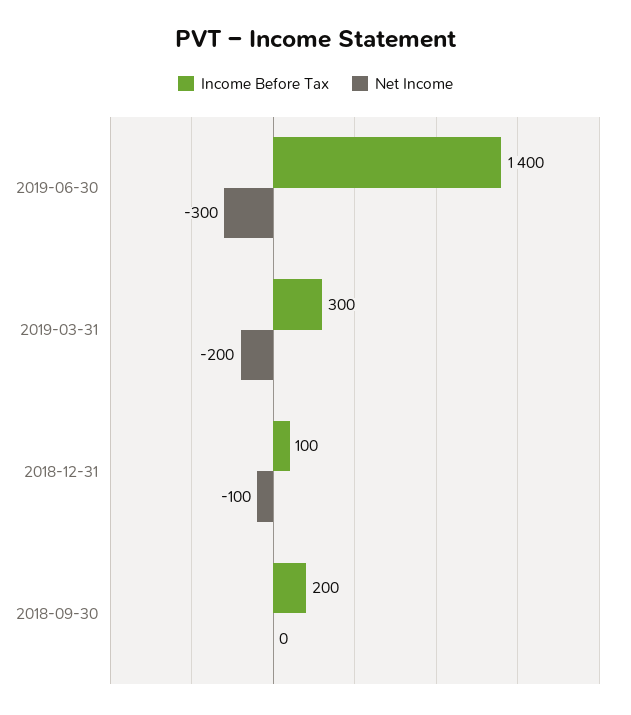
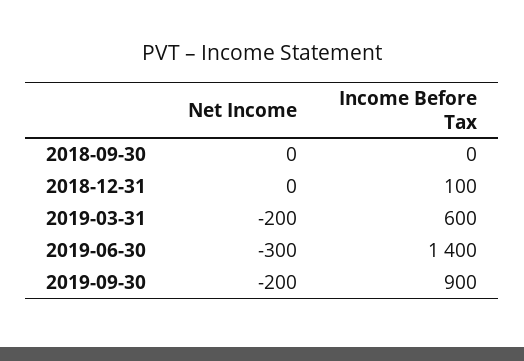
Income Before Tax, 2019-03-31: 300 -> 600
Net Income, 2018-12-31: -100 -> 0
Income Before Tax, 2018-09-30: 200 -> 0
Net Income, 2019-09-30: none -> -200
Income Before Tax, 2019-09-30: none -> 900

